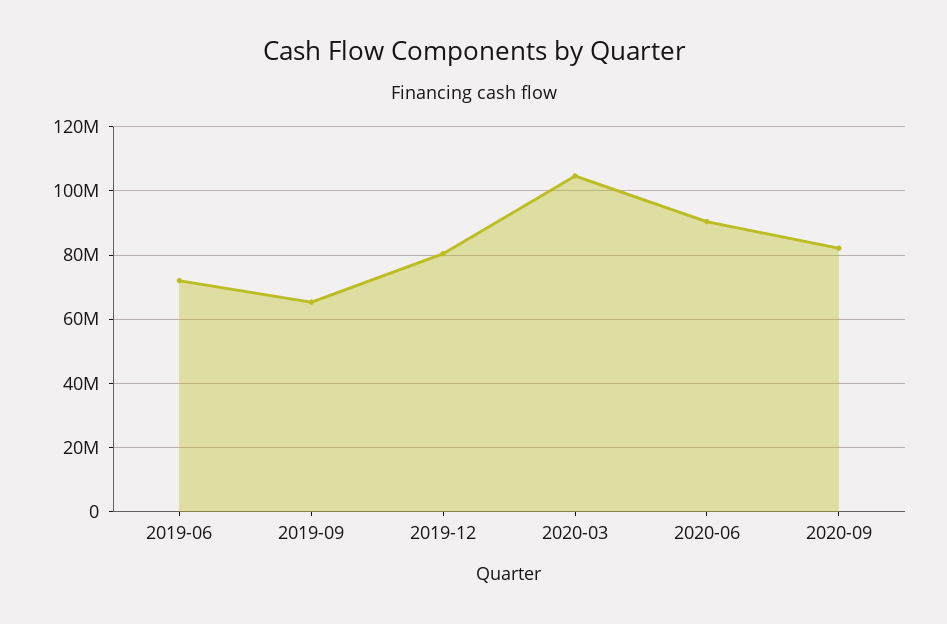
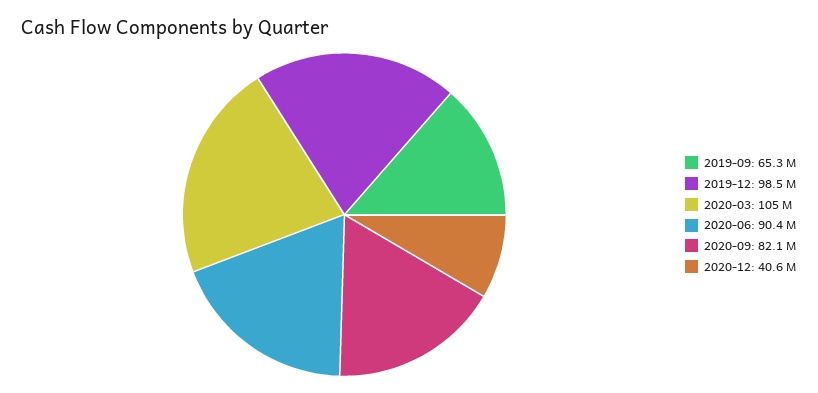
2019-06: 72000000 -> none
2019-12: 80000000 -> 98500000
2020-12: none -> 40600000

